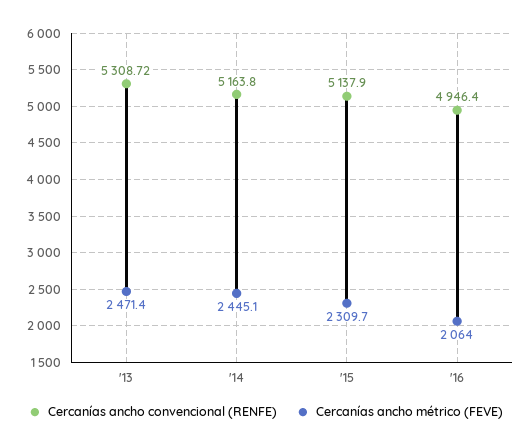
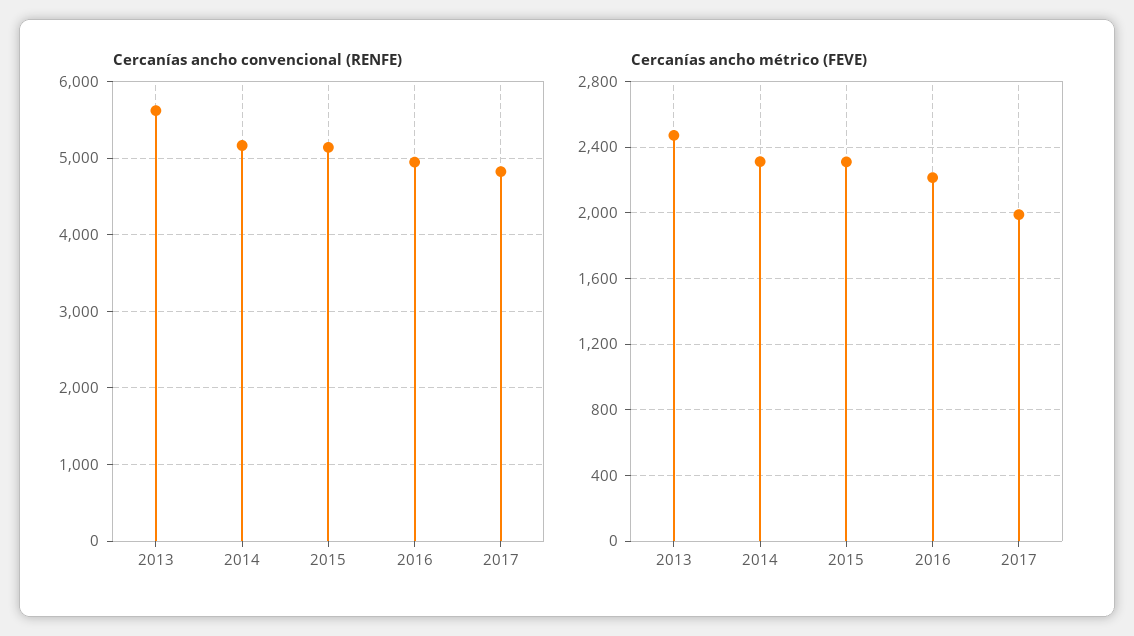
Cercanías ancho convencional (RENFE), '13: 5308.72 -> 5600
Cercanías ancho métrico (FEVE), '14: 2445.1 -> 2300
Cercanías ancho métrico (FEVE), '16: 2064 -> 2200
Cercanías ancho convencional (RENFE), 2017: none -> 4800
Cercanías ancho métrico (FEVE), 2017: none -> 2000

